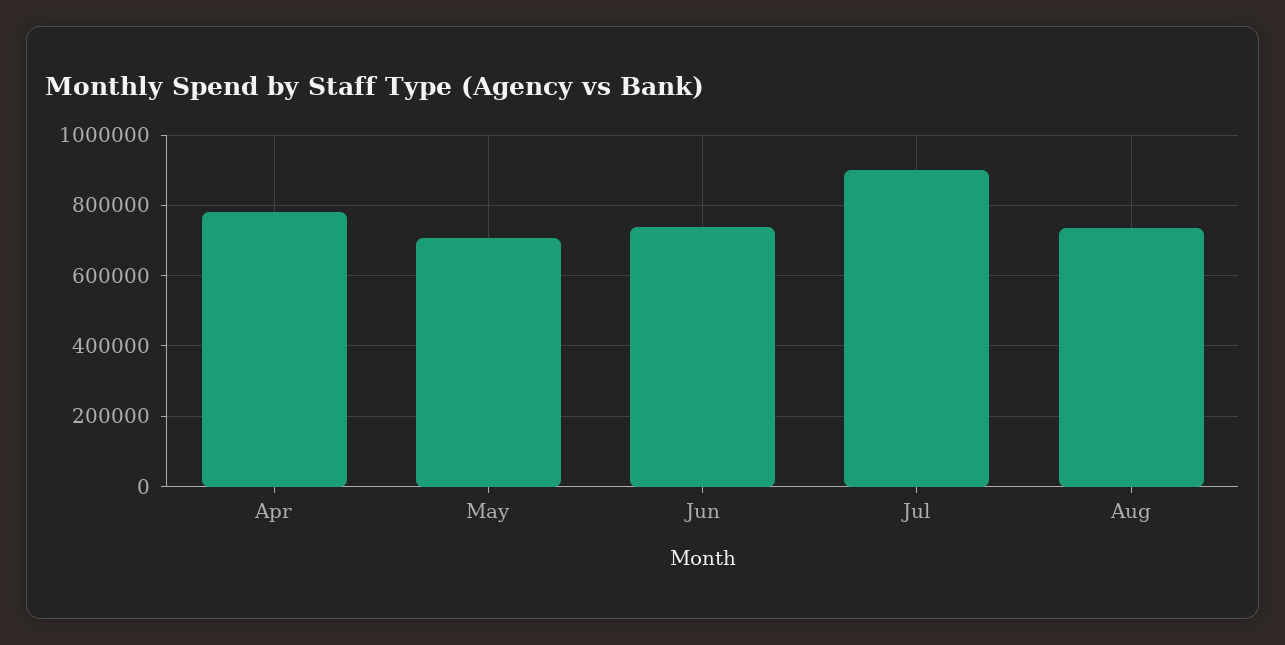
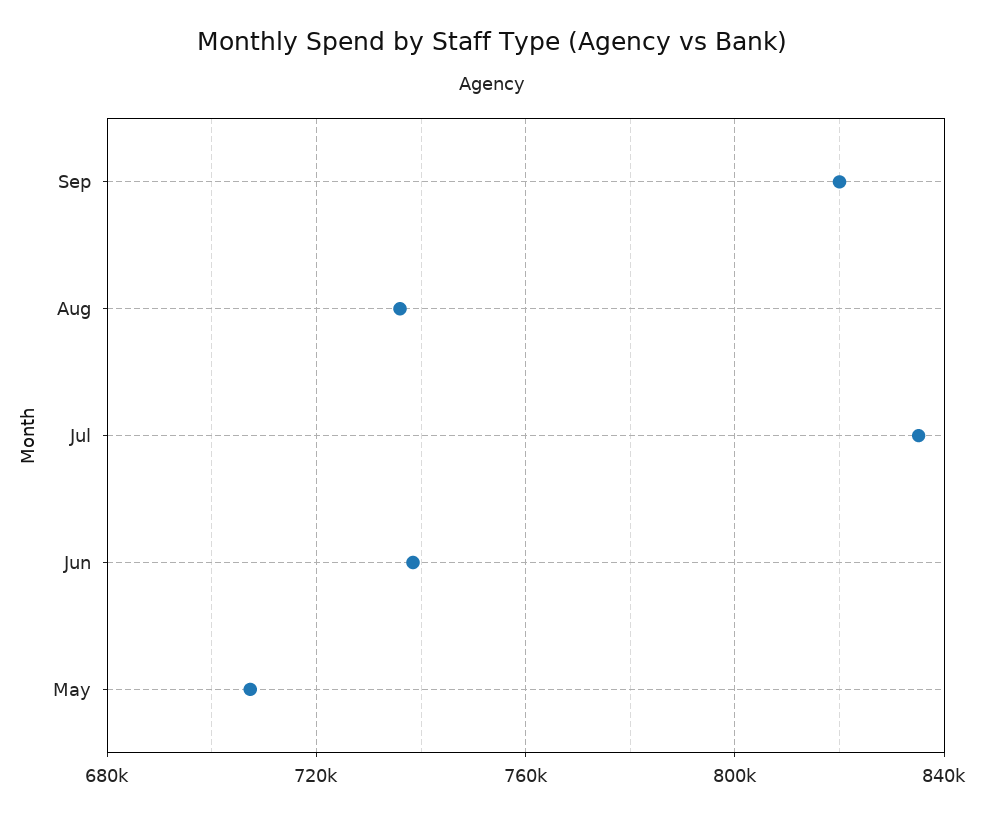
Apr: 780000 -> none
Jul: 900000 -> 835000
Sep: none -> 820000

